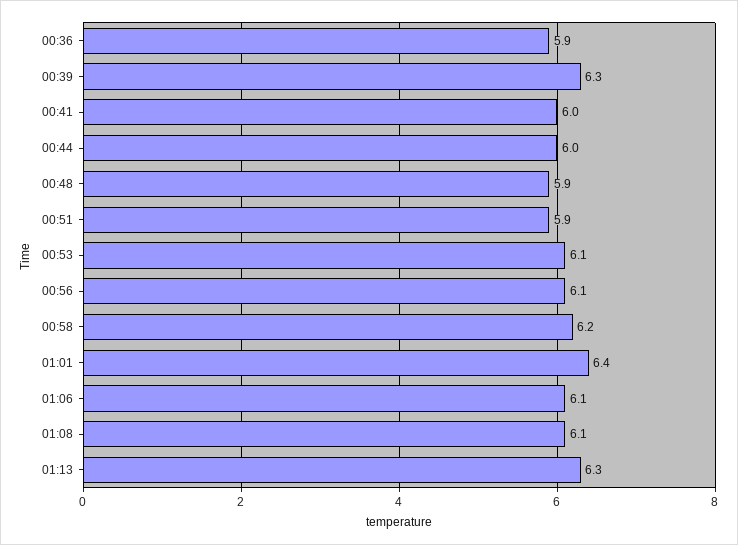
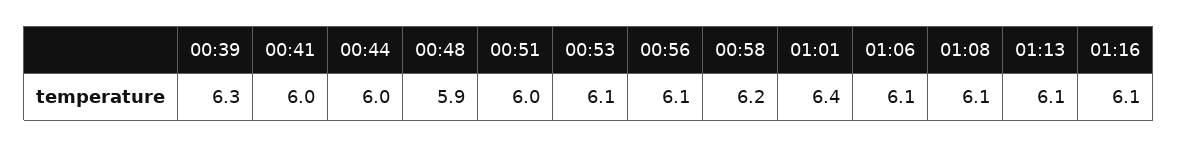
00:36: 5.9 -> none
00:51: 5.9 -> 6
01:13: 6.3 -> 6.1
01:16: none -> 6.1

